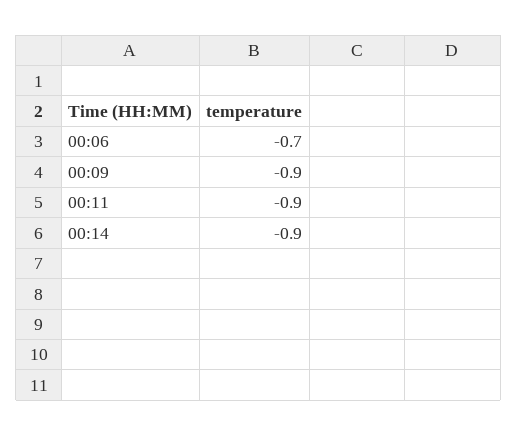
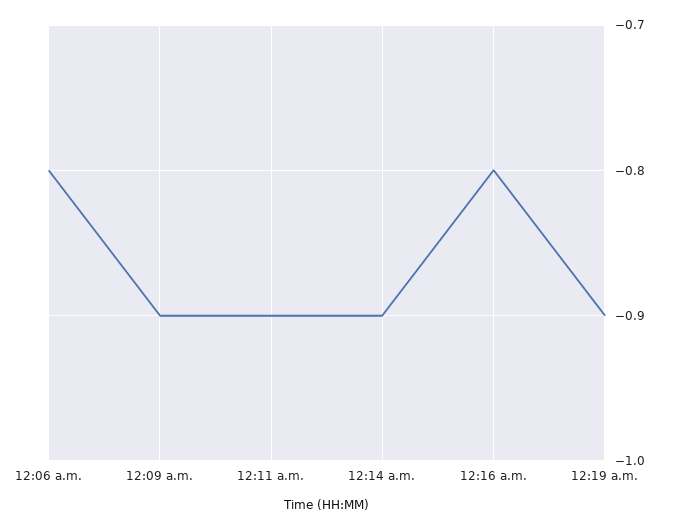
00:06: -0.7 -> -0.8
12:16 a.m.: none -> -0.8
12:19 a.m.: none -> -0.9

